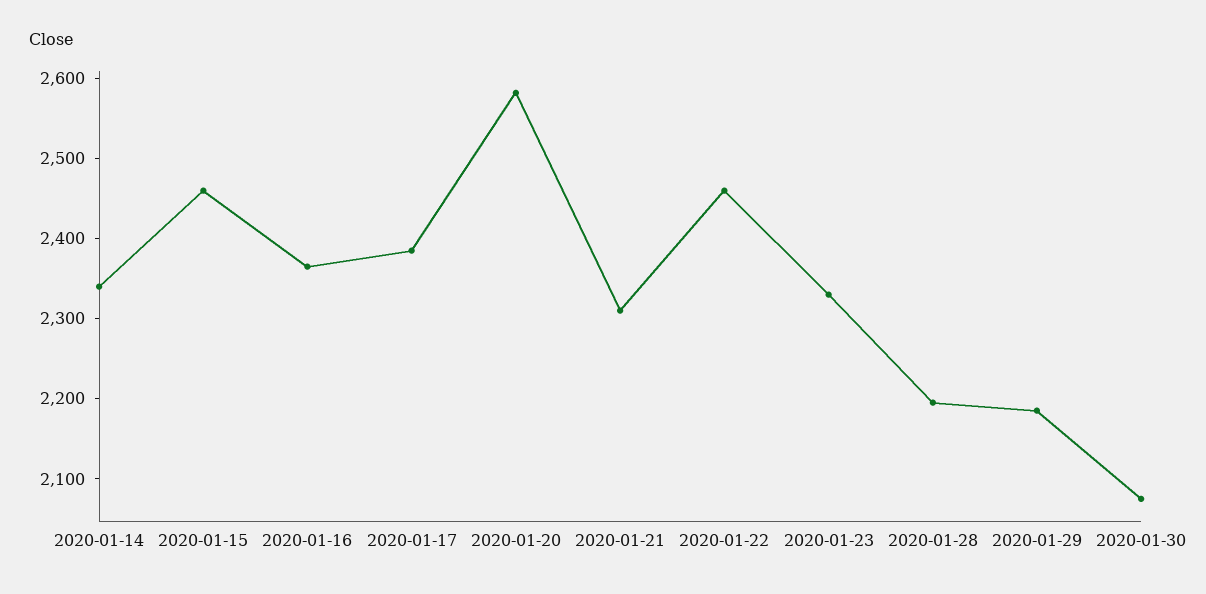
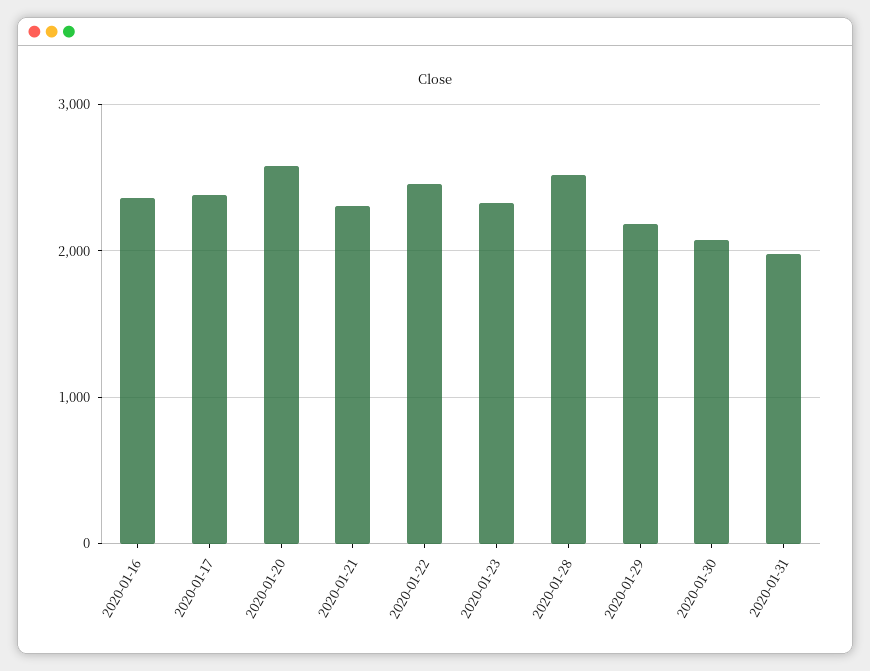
2020-01-14: 2340 -> none
2020-01-15: 2460 -> none
2020-01-28: 2200 -> 2500
2020-01-31: none -> 2000

